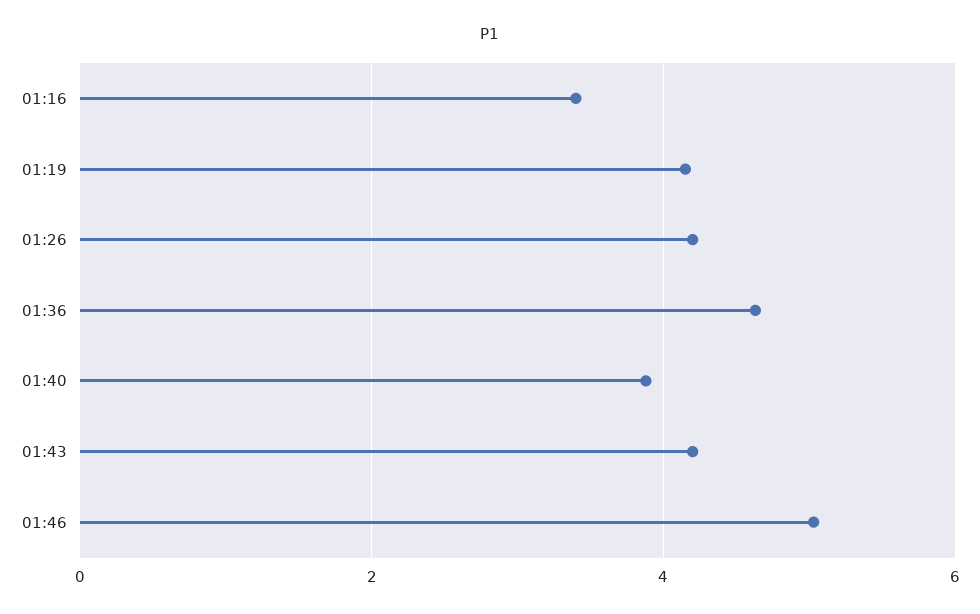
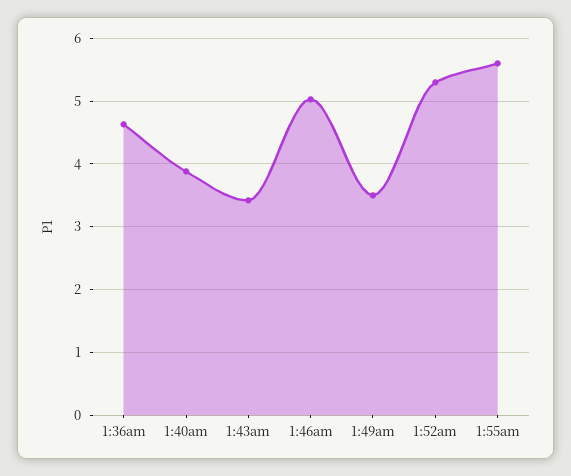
01:16: 3.4 -> none
01:19: 4.2 -> none
01:26: 4.2 -> none
01:43: 4.2 -> 3.4
1:49am: none -> 3.5
1:52am: none -> 5.3
1:55am: none -> 5.6

